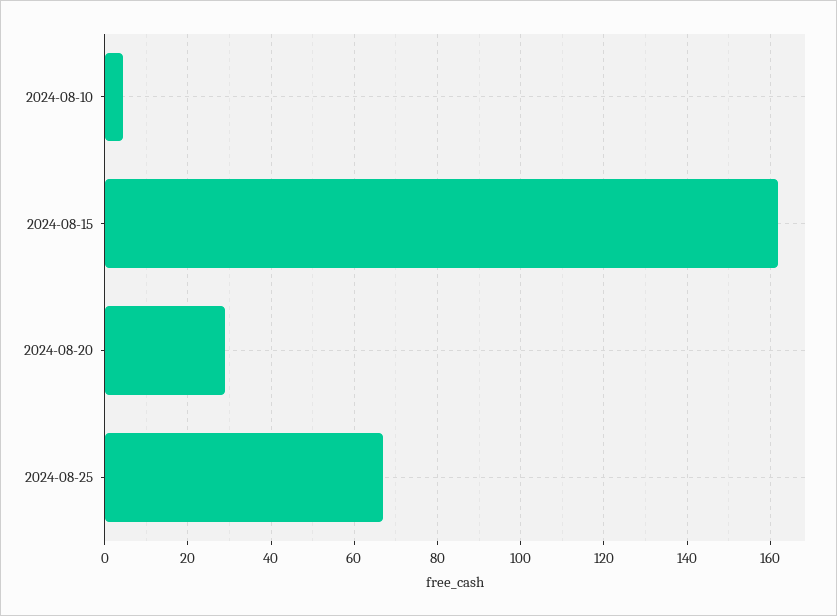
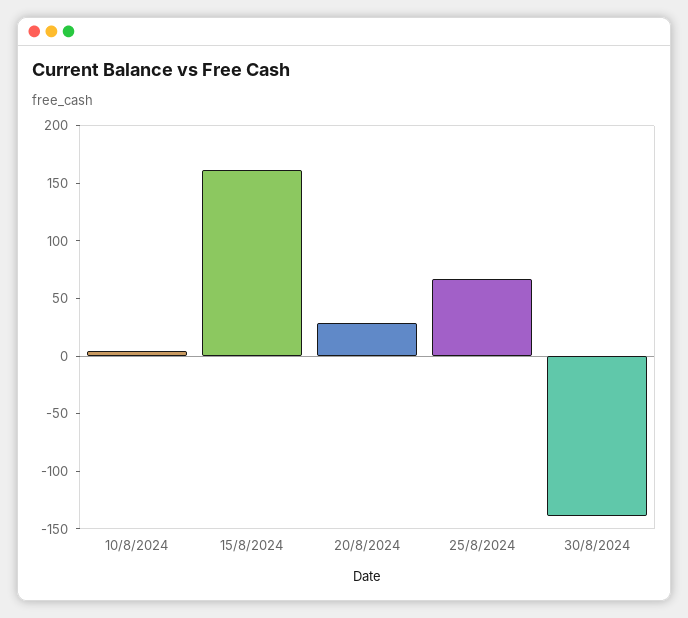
30/8/2024: none -> -140

